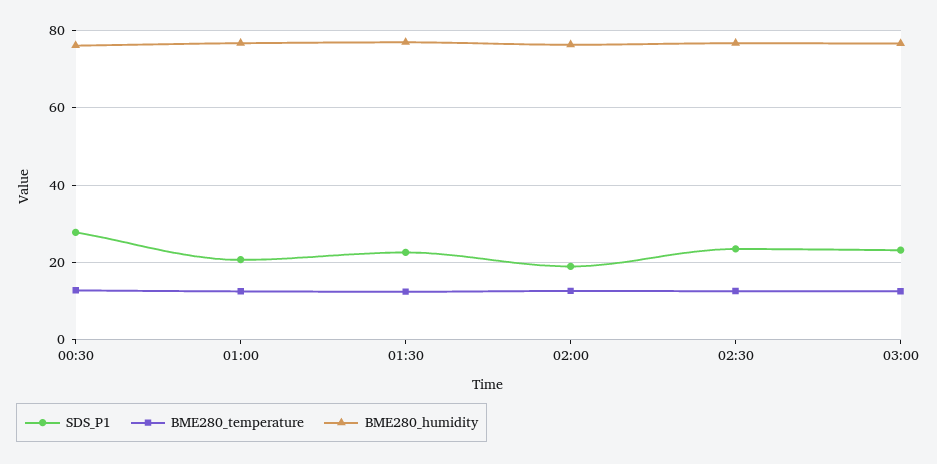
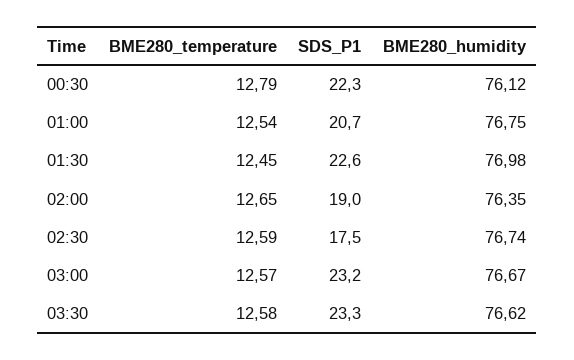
SDS_P1, 00:30: 28 -> 22.3
SDS_P1, 02:30: 24 -> 17.5
BME280_temperature, 03:30: none -> 12.58
SDS_P1, 03:30: none -> 23.3
BME280_humidity, 03:30: none -> 76.62

